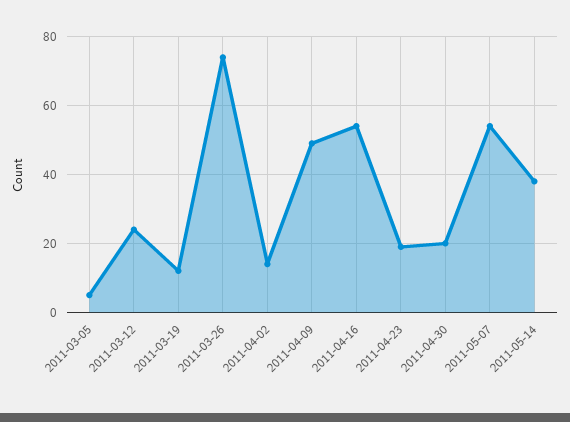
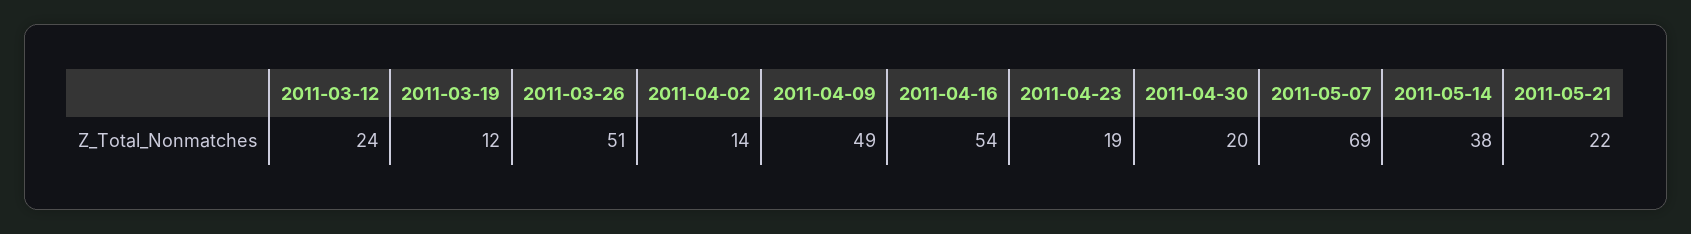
2011-03-05: 5 -> none
2011-03-26: 75 -> 51
2011-05-07: 55 -> 69
2011-05-21: none -> 22

